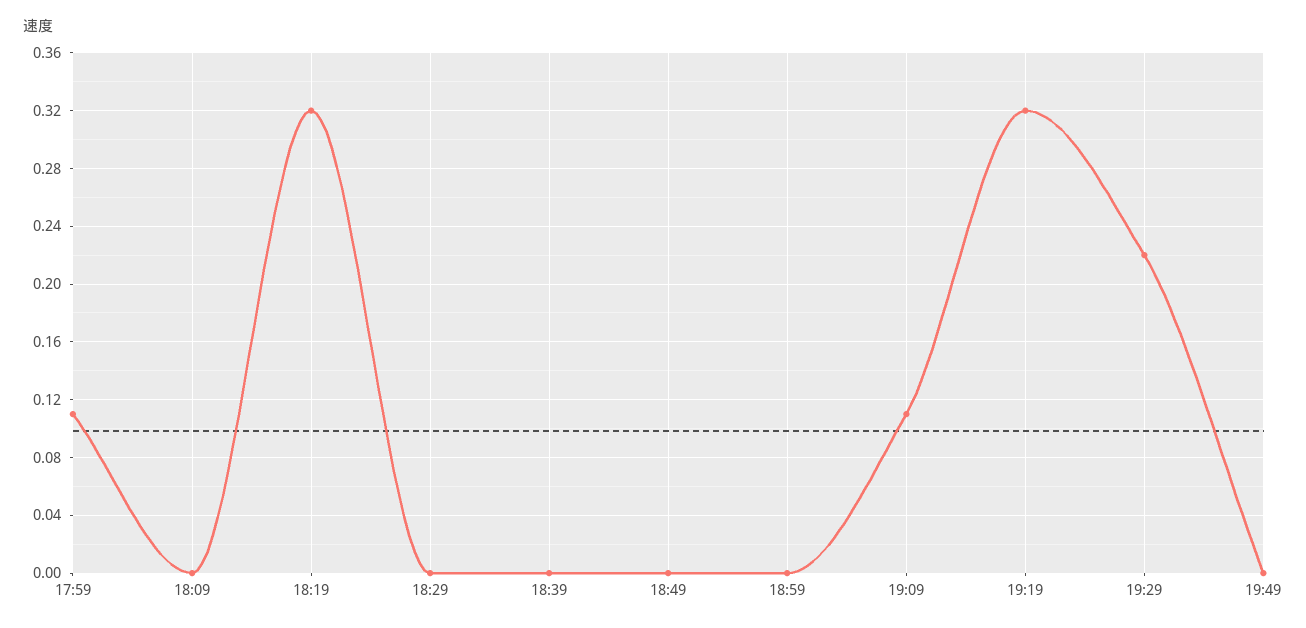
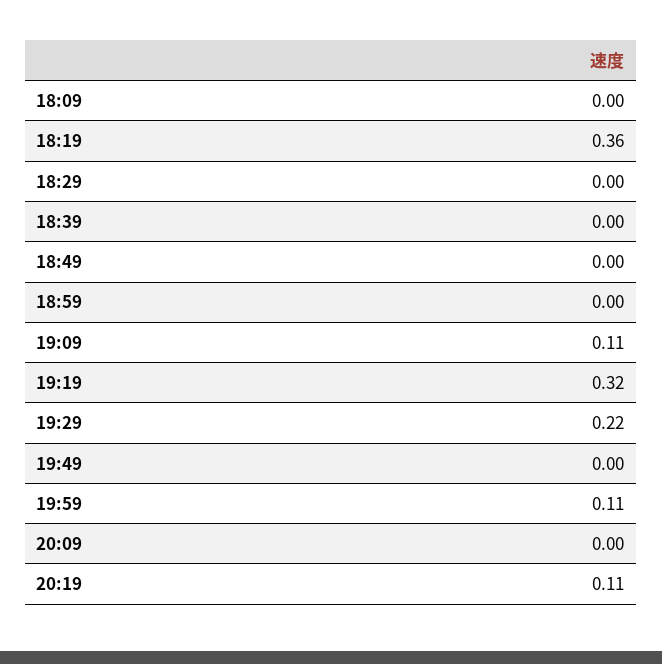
17:59: 0.11 -> none
18:19: 0.32 -> 0.36
19:59: none -> 0.11
20:09: none -> 0
20:19: none -> 0.11

